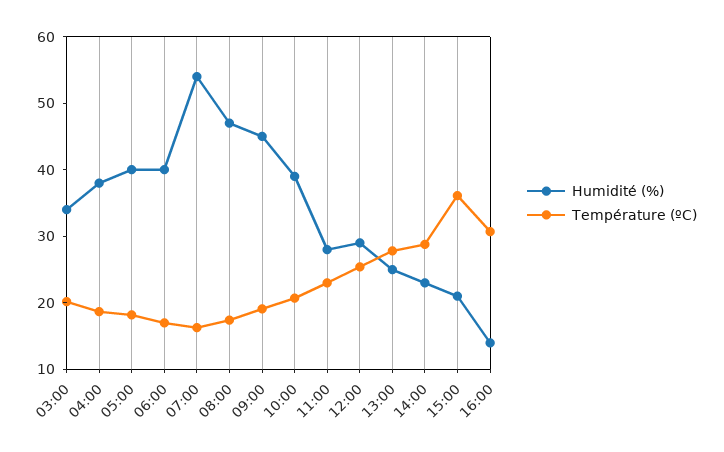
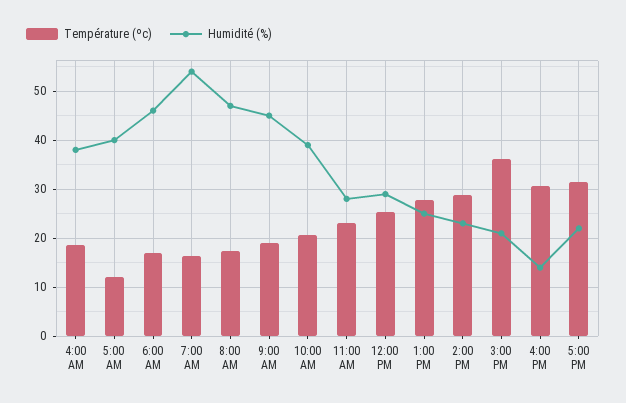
Humidité (%), 03:00: 34 -> none
Température (ºC), 03:00: 20 -> none
Température (ºC), 05:00: 18 -> 12
Humidité (%), 06:00: 40 -> 46
Température (ºC), 5:00 PM: none -> 32
Humidité (%), 5:00 PM: none -> 22

